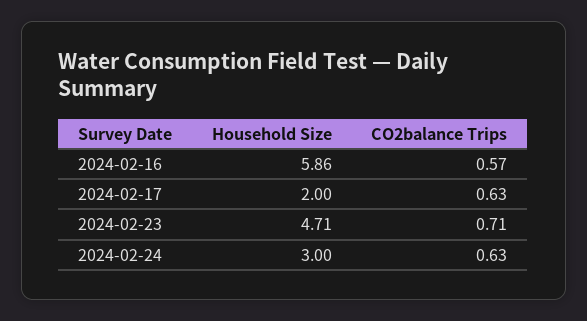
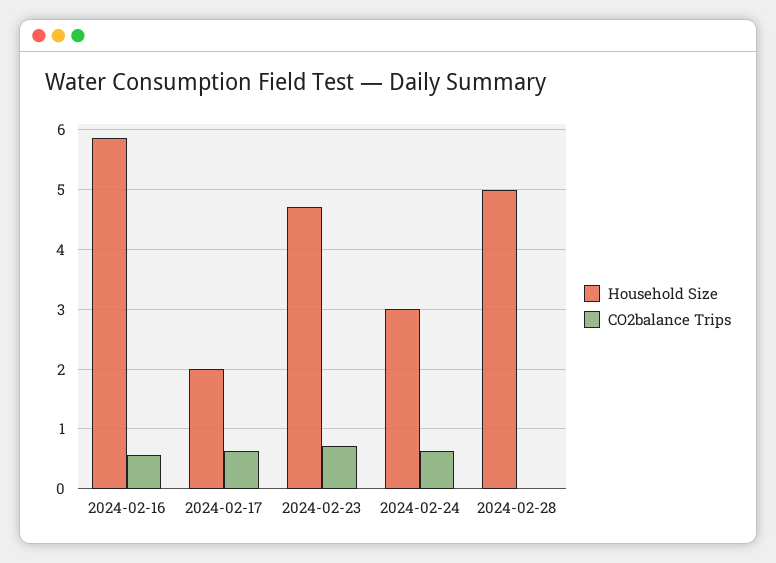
Household Size, 2024-02-28: none -> 5
CO2balance Trips, 2024-02-28: none -> 0

